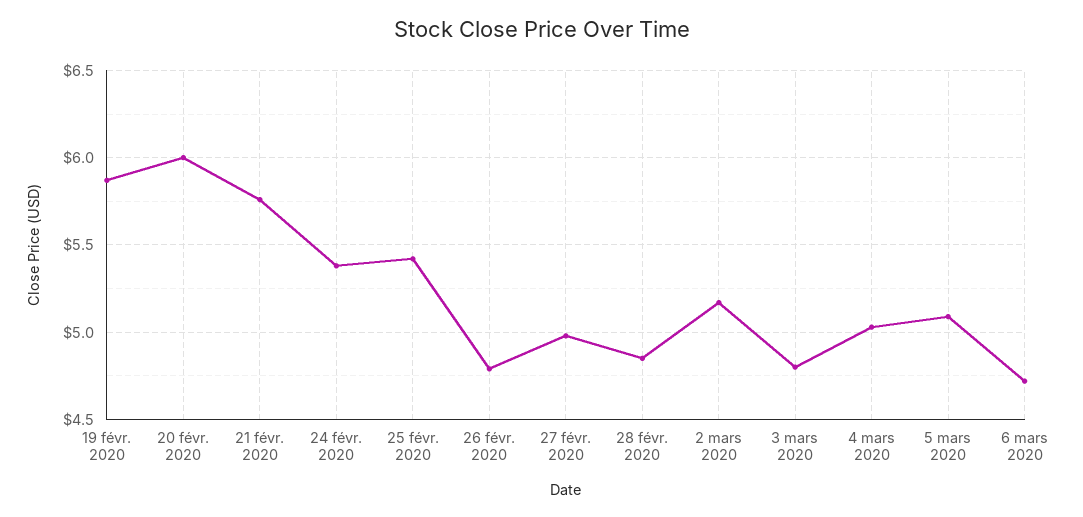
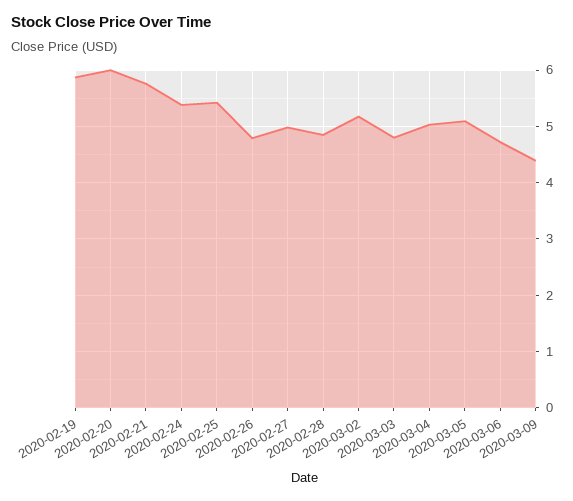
2020-03-09: none -> 4.4

